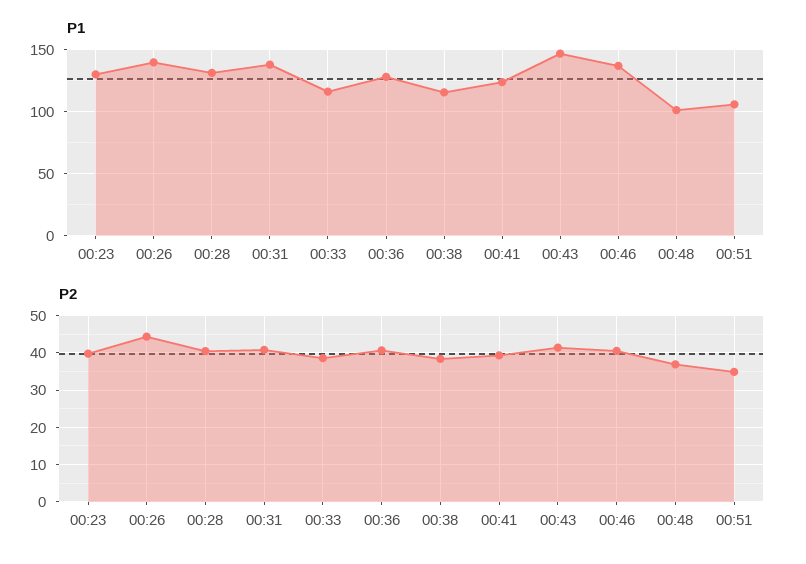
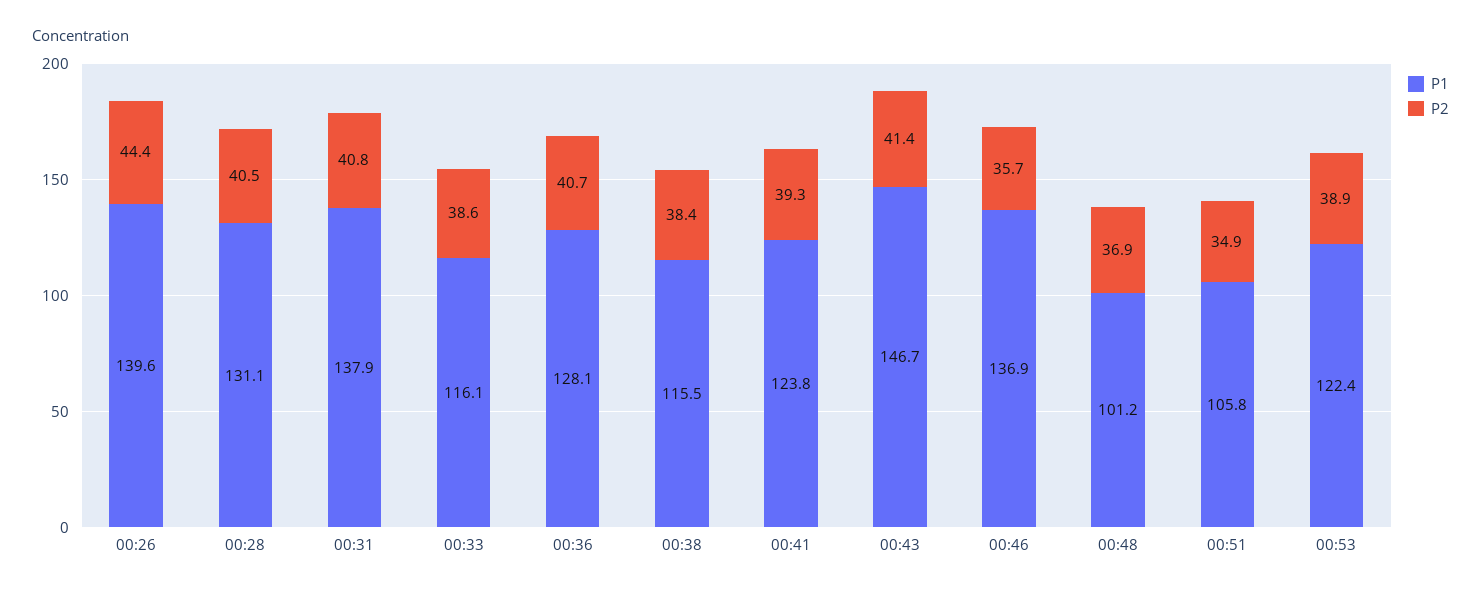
P1, 00:23: 130 -> none
P2, 00:23: 40 -> none
P2, 00:46: 40 -> 35.7
P1, 00:53: none -> 122.4
P2, 00:53: none -> 38.9

